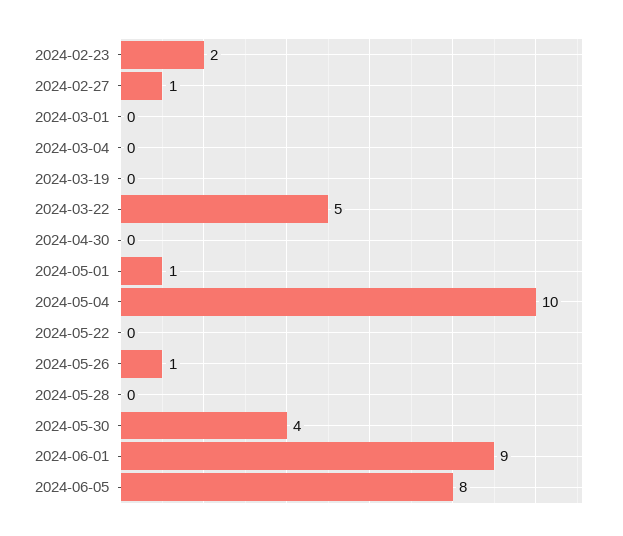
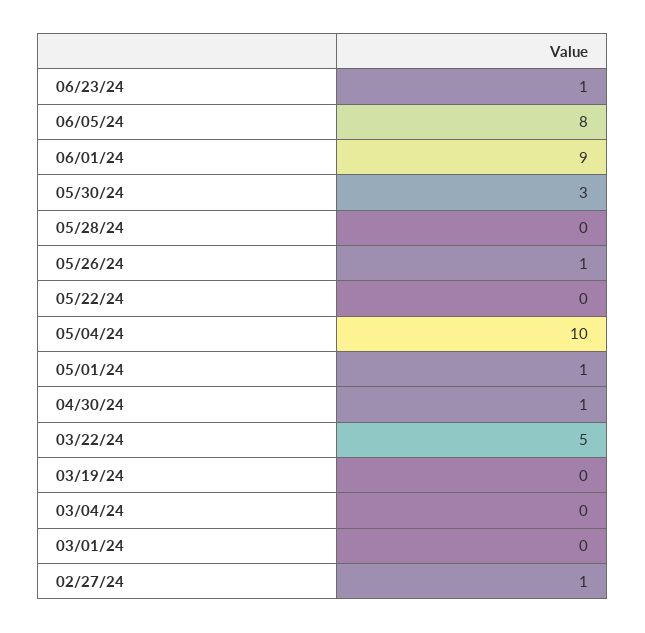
2024-02-23: 2 -> none
2024-04-30: 0 -> 1
2024-05-30: 4 -> 3
06/23/24: none -> 1

